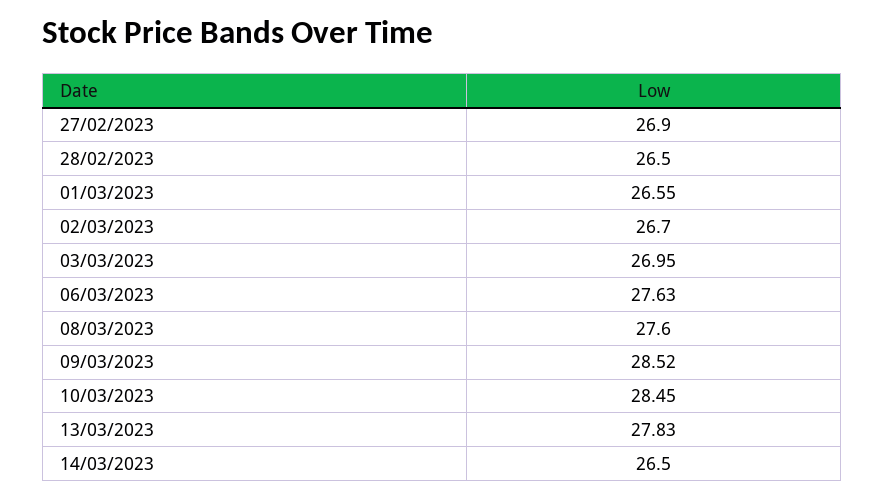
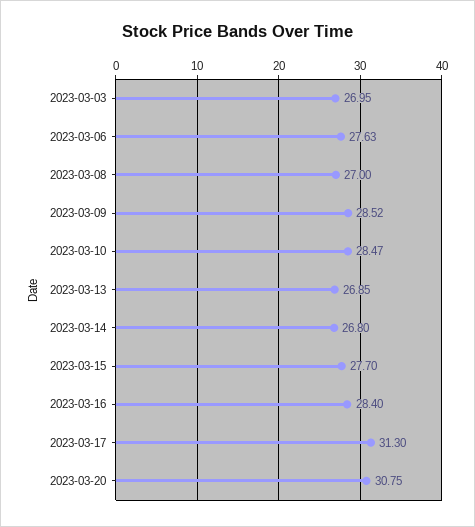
27/02/2023: 26.9 -> none
28/02/2023: 26.5 -> none
01/03/2023: 26.55 -> none
02/03/2023: 26.7 -> none
08/03/2023: 27.6 -> 27
10/03/2023: 28.45 -> 28.47
13/03/2023: 27.83 -> 26.85
14/03/2023: 26.5 -> 26.8
2023-03-15: none -> 27.7
2023-03-16: none -> 28.4
2023-03-17: none -> 31.3
2023-03-20: none -> 30.75

